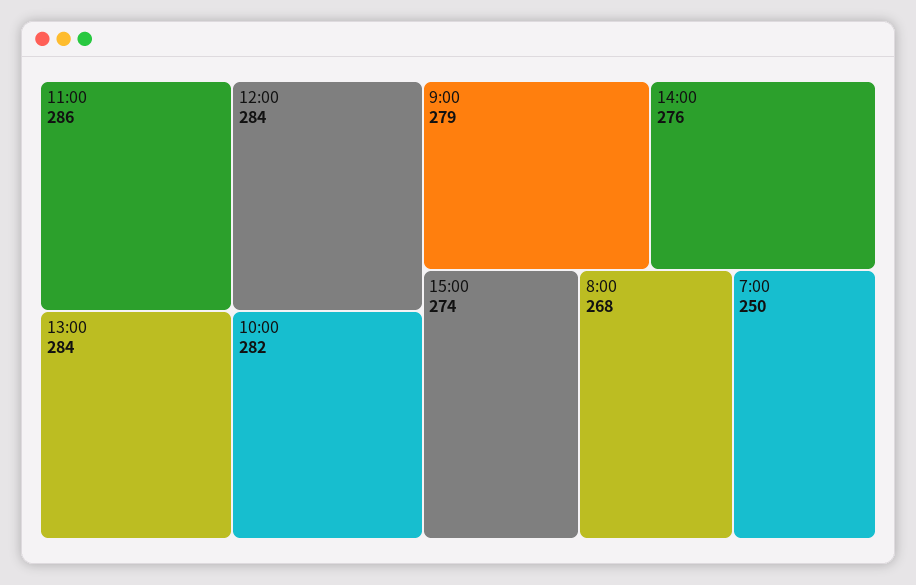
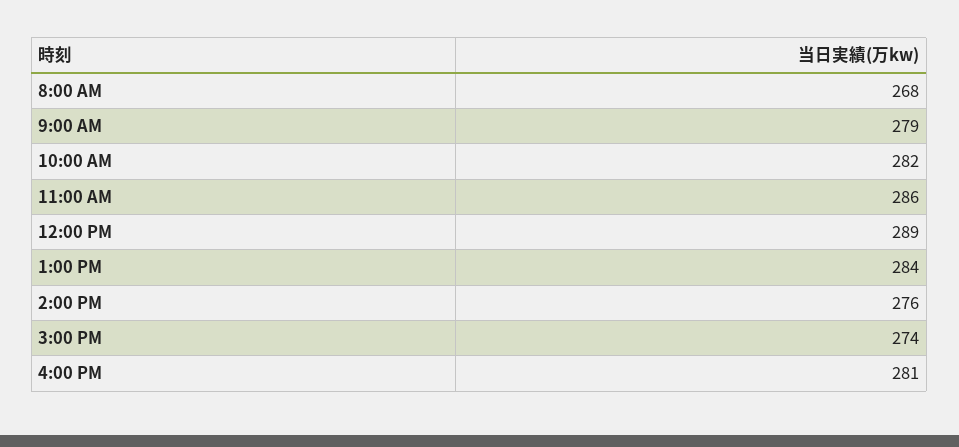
12:00: 284 -> 289
7:00: 250 -> none
4:00 PM: none -> 281

